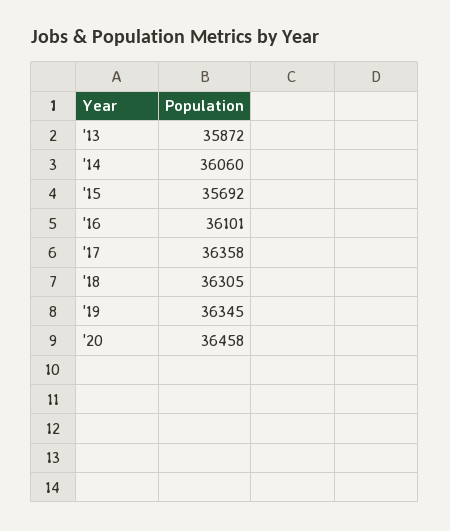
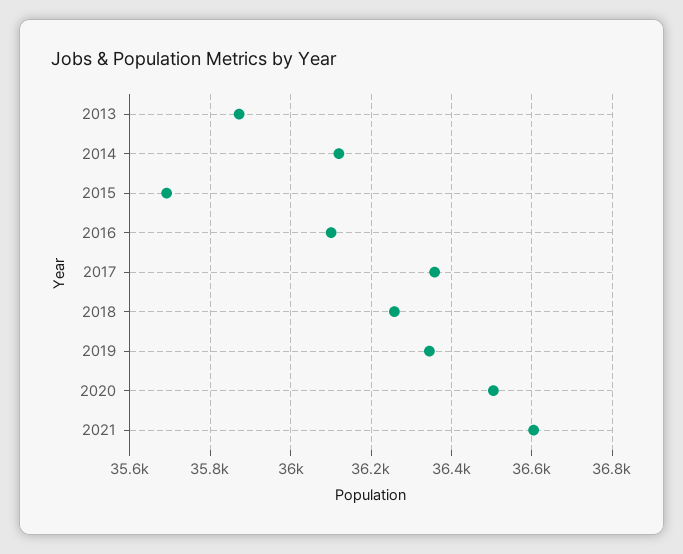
'14: 36060 -> 36120
'18: 36305 -> 36260
'20: 36458 -> 36500
2021: none -> 36600

